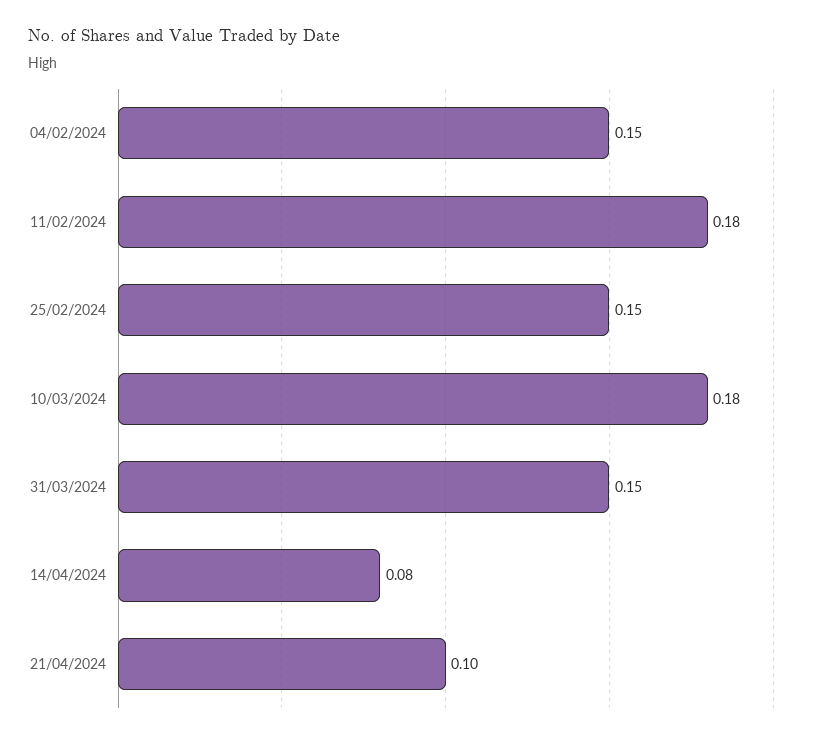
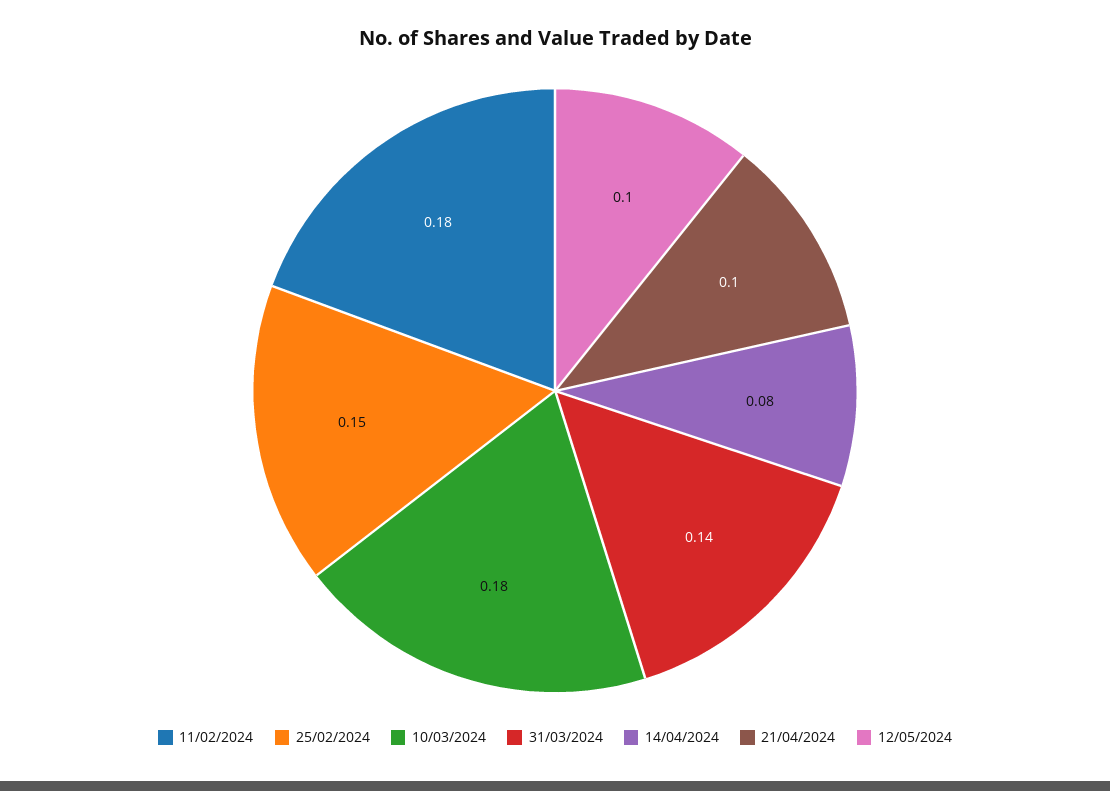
04/02/2024: 0.15 -> none
31/03/2024: 0.15 -> 0.14
12/05/2024: none -> 0.1

